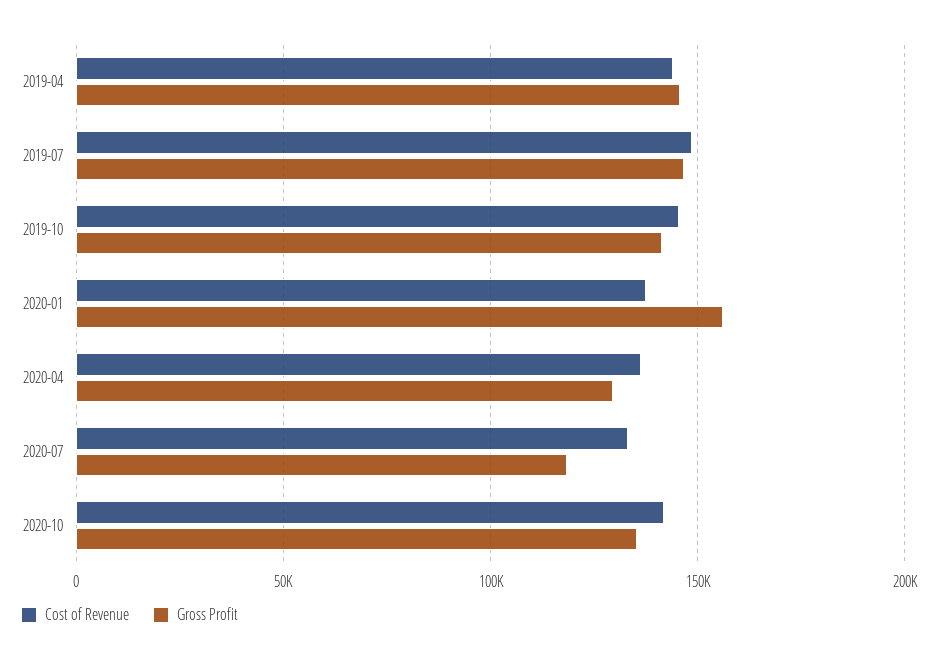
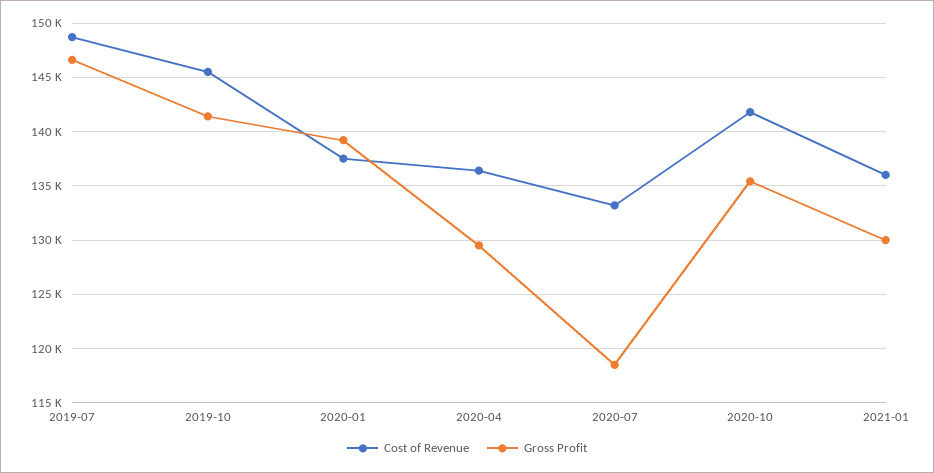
Cost of Revenue, 2019-04: 145000 -> none
Gross Profit, 2019-04: 145000 -> none
Gross Profit, 2020-01: 155000 -> 139000
Cost of Revenue, 2021-01: none -> 136000
Gross Profit, 2021-01: none -> 130000

